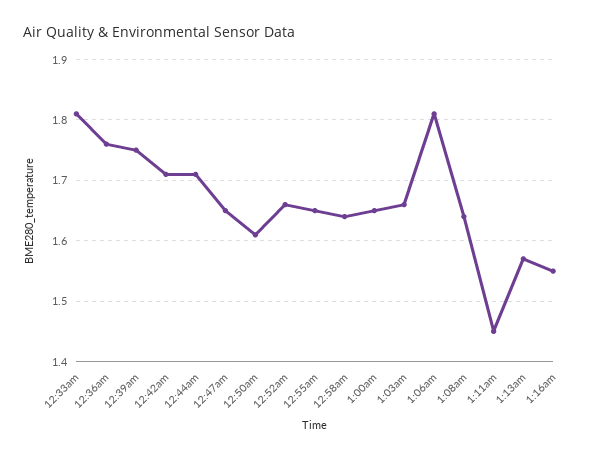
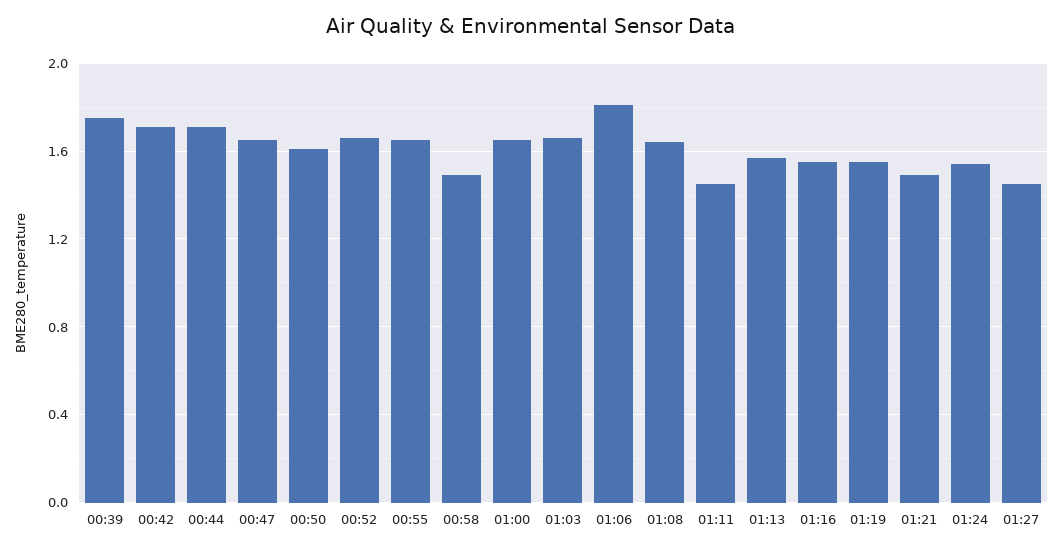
12:33am: 1.81 -> none
12:36am: 1.76 -> none
12:58am: 1.64 -> 1.5
01:19: none -> 1.55
01:21: none -> 1.5
01:24: none -> 1.55
01:27: none -> 1.45

